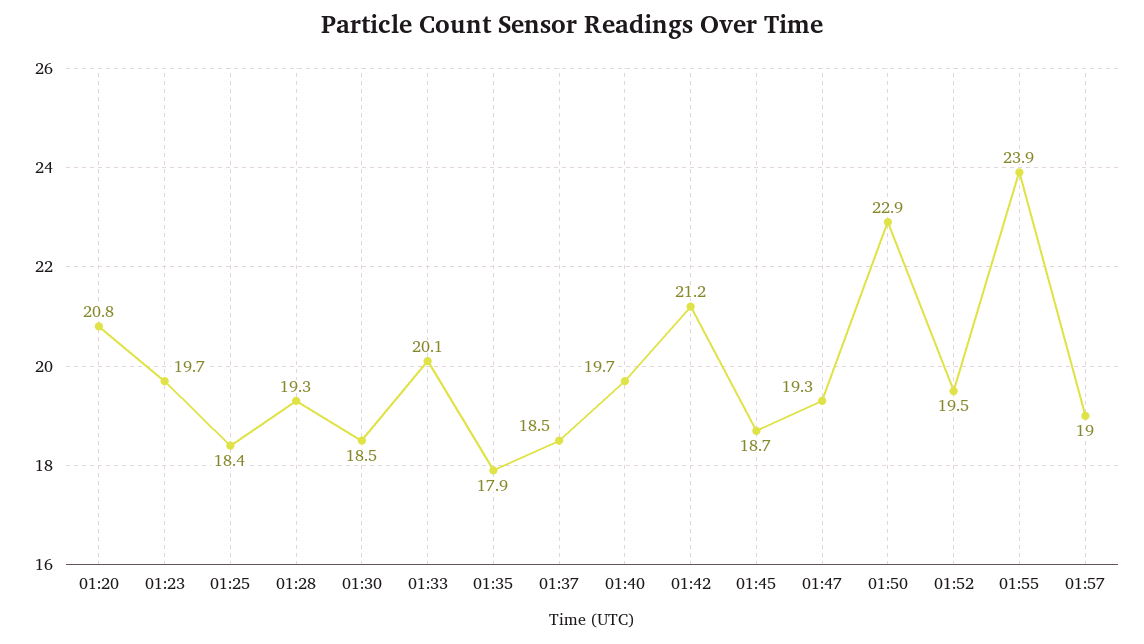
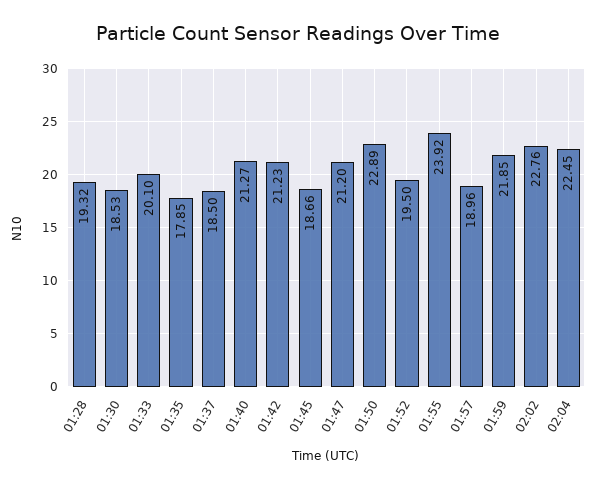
01:20: 20.8 -> none
01:23: 19.7 -> none
01:25: 18.4 -> none
01:40: 19.7 -> 21.27
01:47: 19.3 -> 21.2
01:59: none -> 21.85
02:02: none -> 22.76
02:04: none -> 22.45

